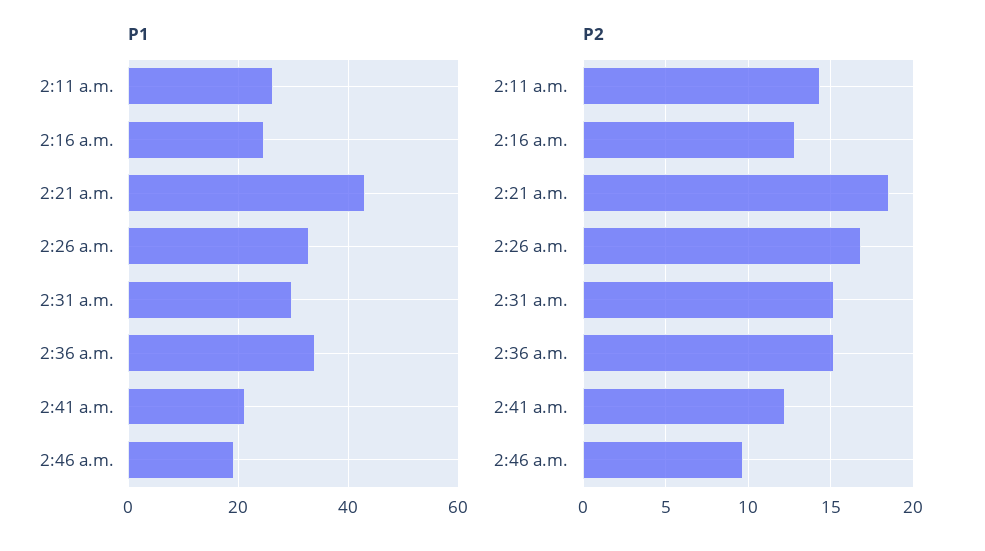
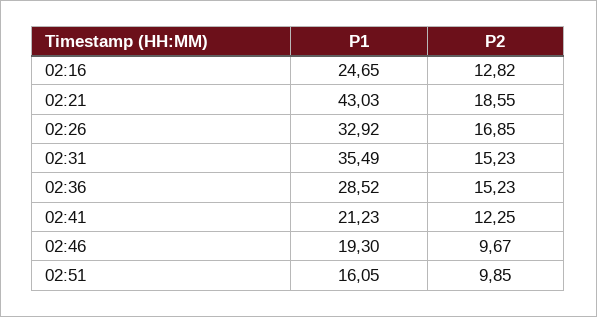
P1, 2:11 a.m.: 26 -> none
P1, 2:31 a.m.: 30 -> 35.49
P1, 2:36 a.m.: 34 -> 28.52
P2, 2:11 a.m.: 14.5 -> none
P1, 02:51: none -> 16.05
P2, 02:51: none -> 9.85

